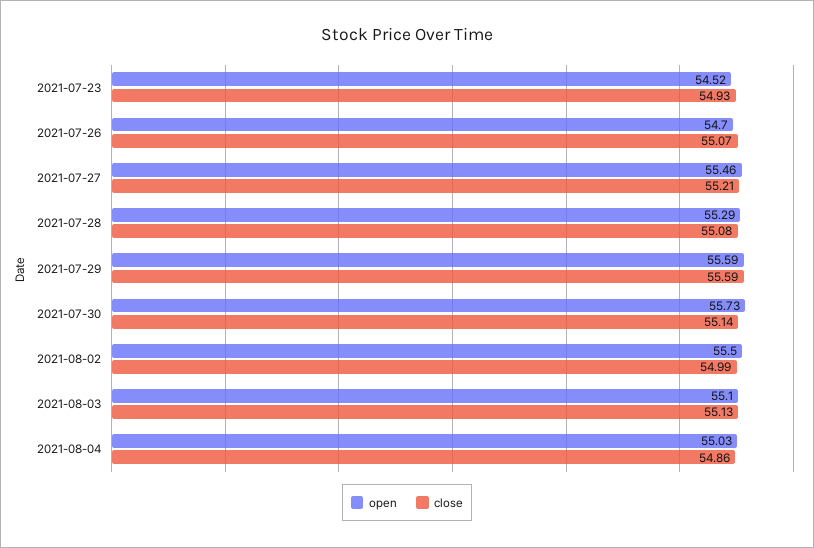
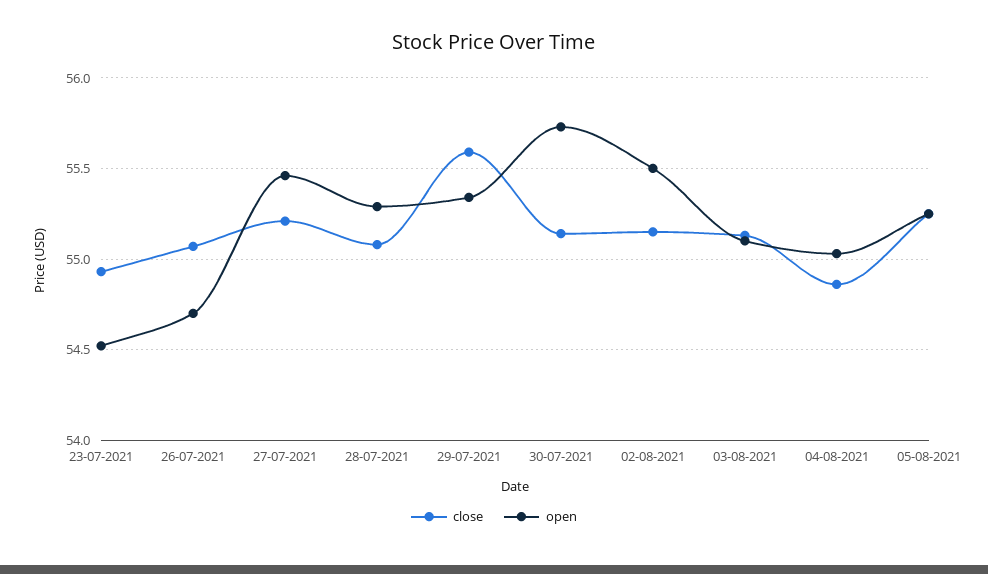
open, 2021-07-29: 55.59 -> 55.35
close, 2021-08-02: 54.99 -> 55.15
close, 05-08-2021: none -> 55.25
open, 05-08-2021: none -> 55.25

